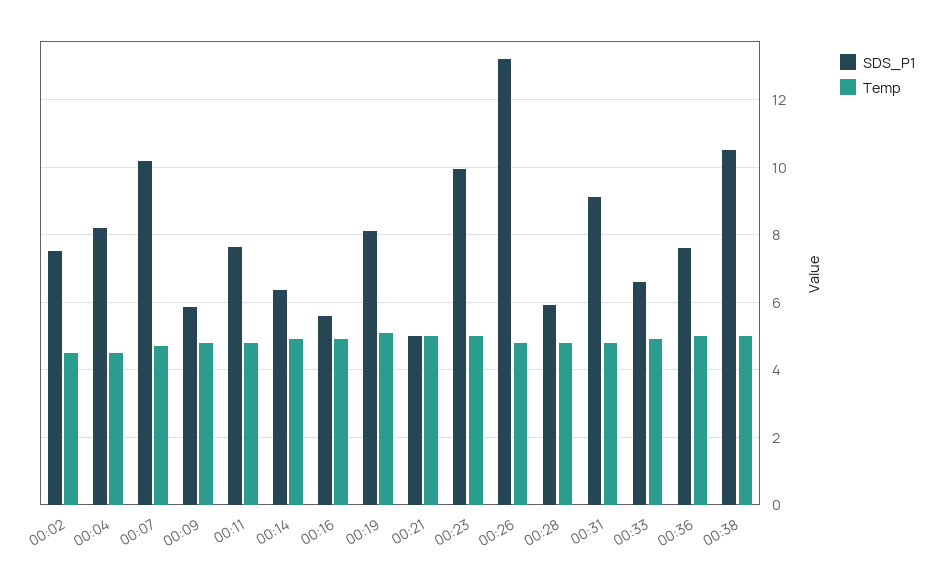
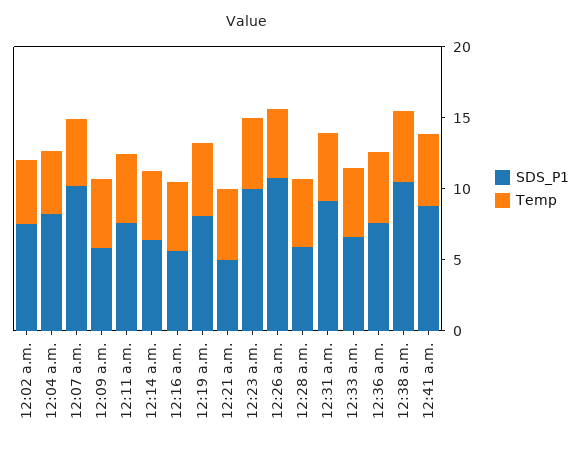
SDS_P1, 00:26: 13.2 -> 11
SDS_P1, 12:41 a.m.: none -> 9
Temp, 12:41 a.m.: none -> 5

